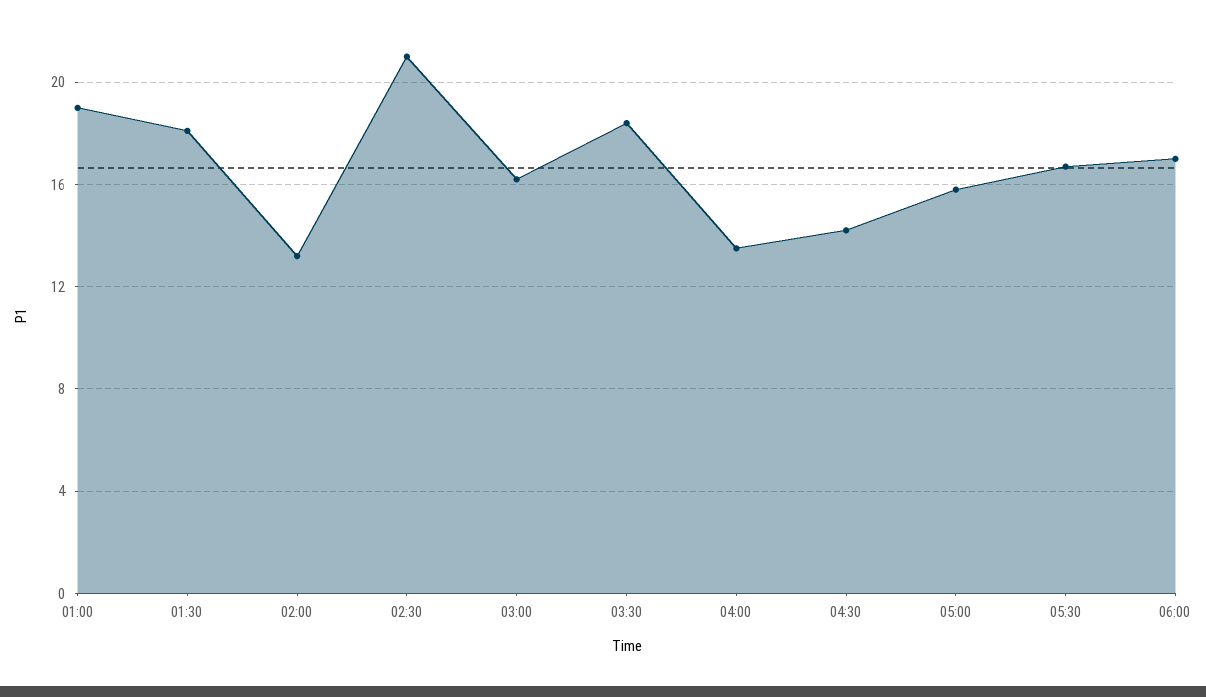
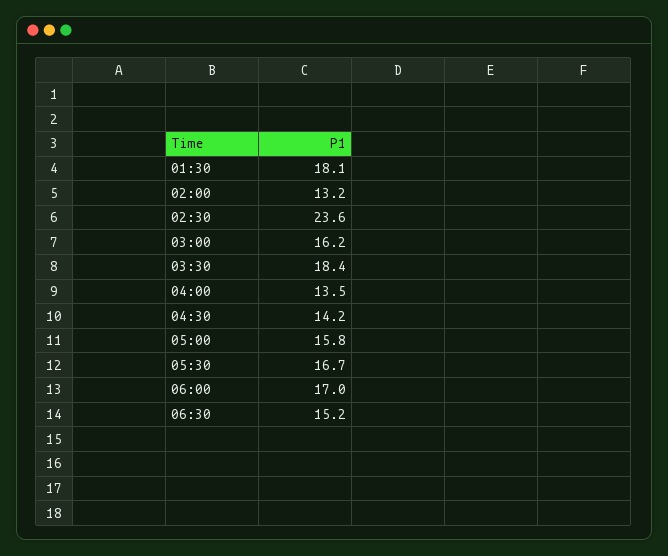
01:00: 19 -> none
02:30: 21 -> 23.6
06:30: none -> 15.2

